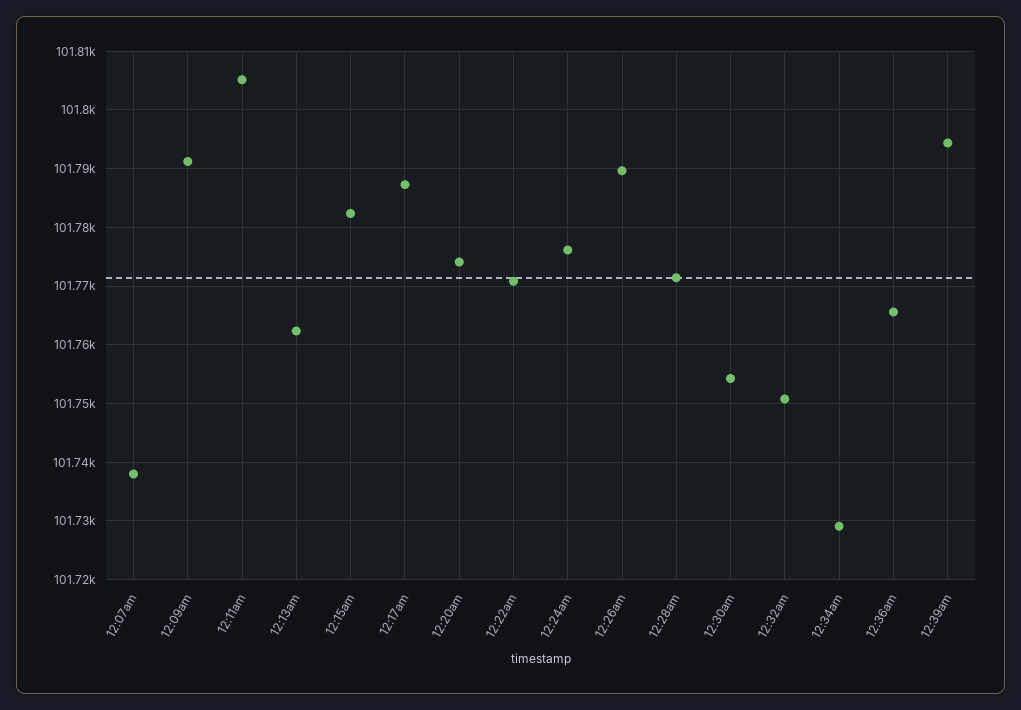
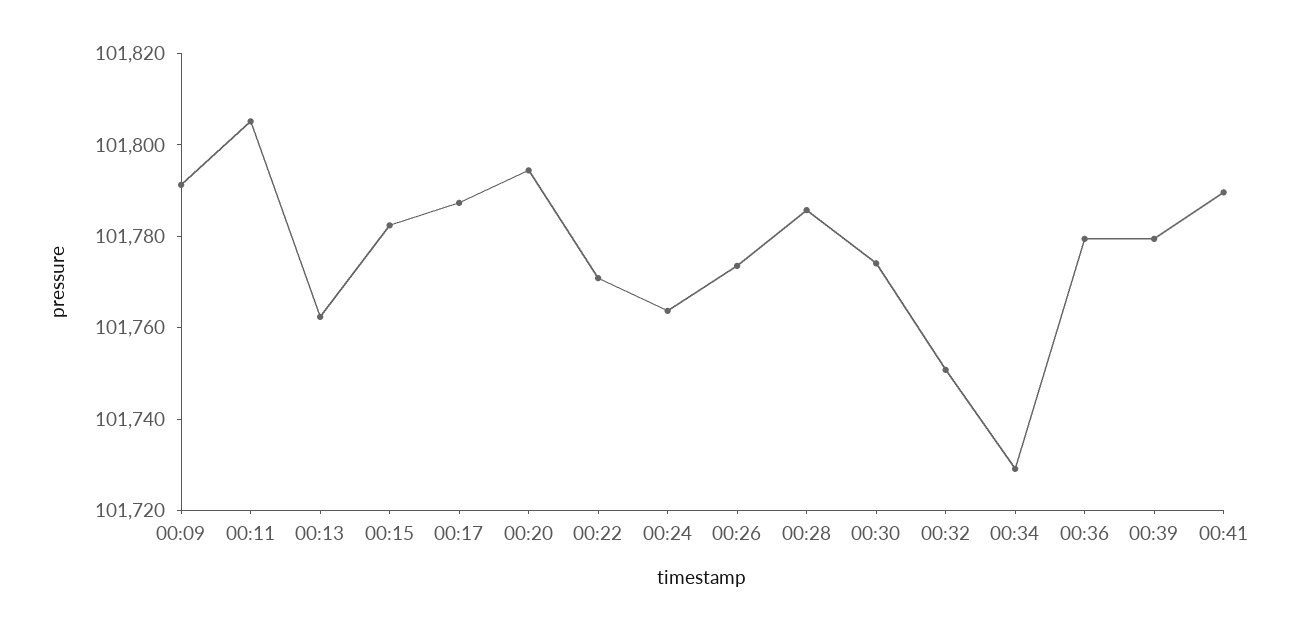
12:07am: 101738 -> none
12:20am: 101774 -> 101795
12:24am: 101776 -> 101765
12:26am: 101790 -> 101775
12:28am: 101772 -> 101785
12:30am: 101754 -> 101775
12:36am: 101766 -> 101780
12:39am: 101794 -> 101780
00:41: none -> 101790

